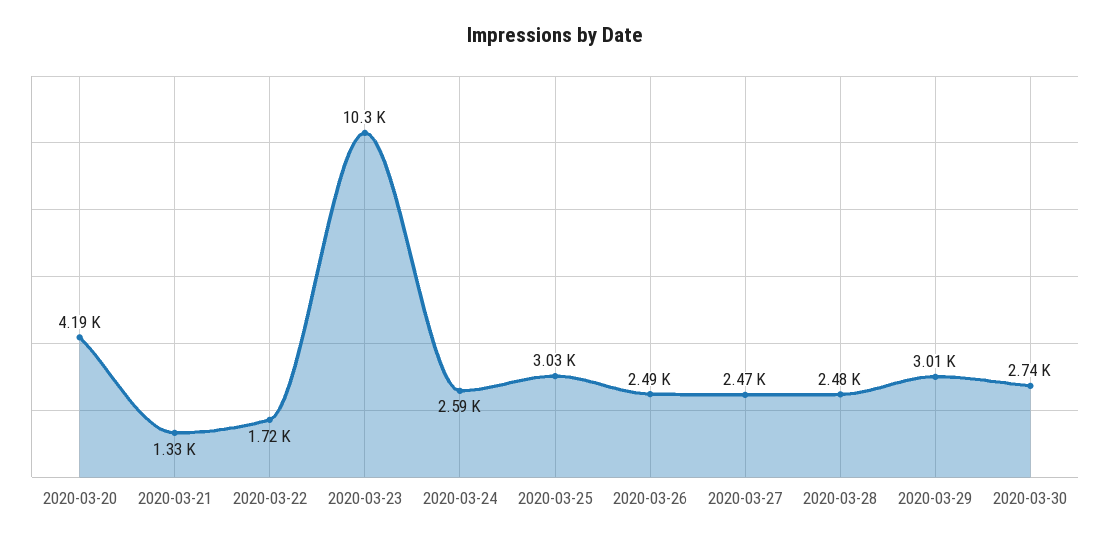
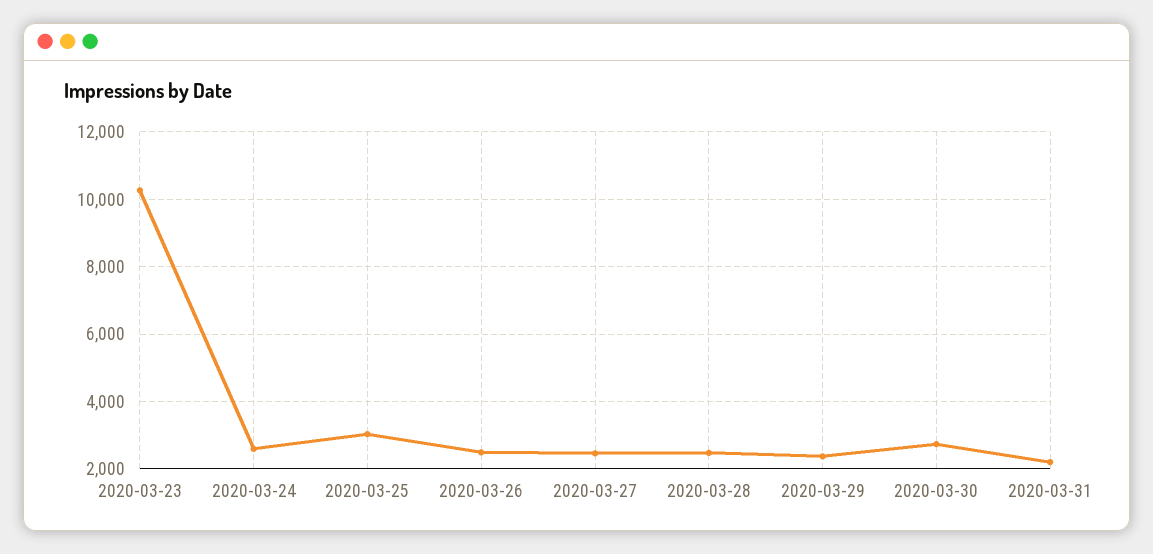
2020-03-20: 4190 -> none
2020-03-21: 1330 -> none
2020-03-22: 1720 -> none
2020-03-29: 3010 -> 2400
2020-03-31: none -> 2200

